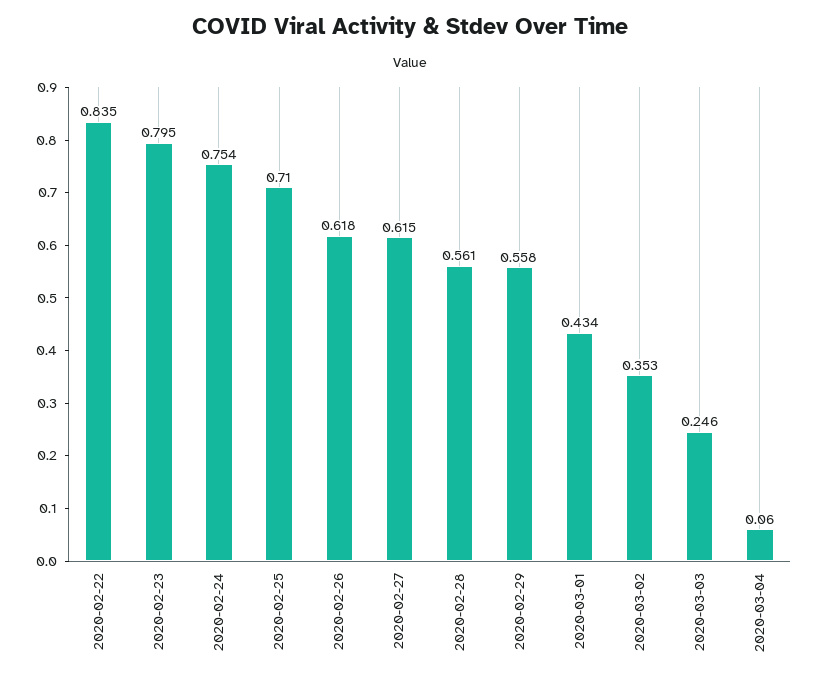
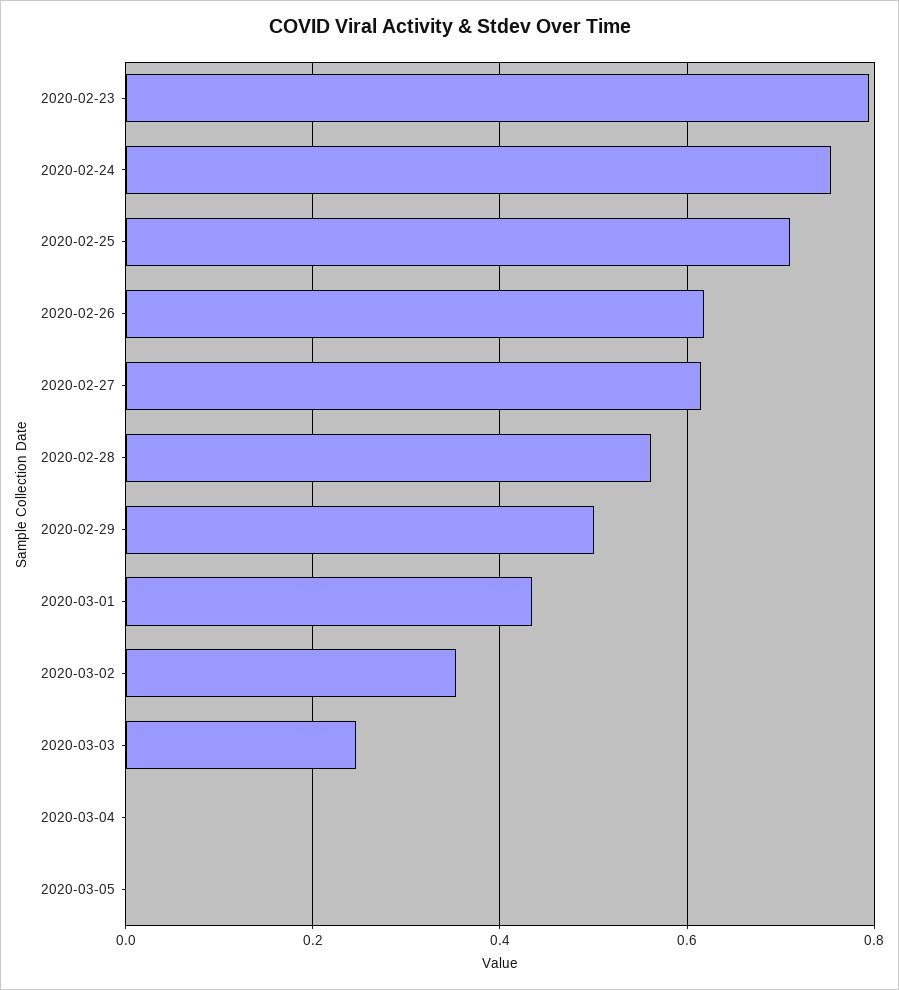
2020-02-22: 0.835 -> none
2020-02-29: 0.558 -> 0.5
2020-03-04: 0.06 -> 0
2020-03-05: none -> 0

